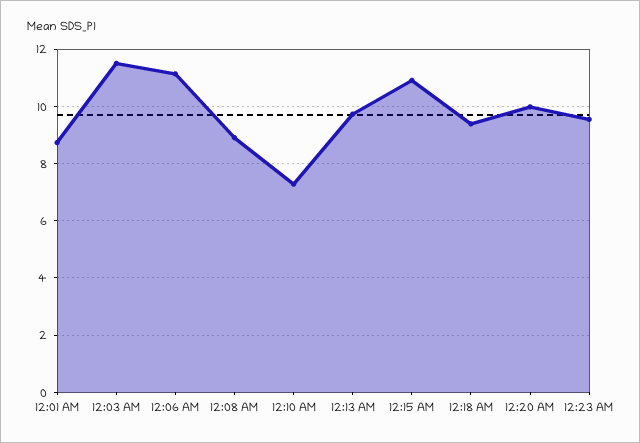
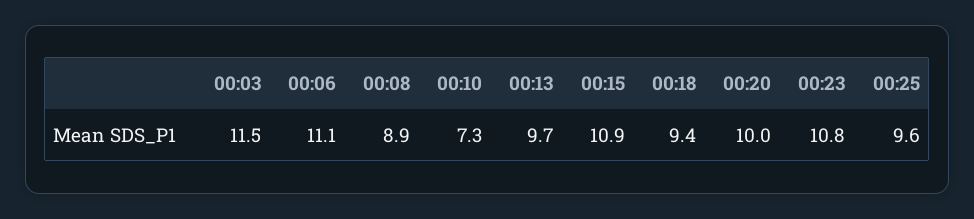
12:01 AM: 8.75 -> none
12:23 AM: 9.5 -> 10.8
00:25: none -> 9.6

